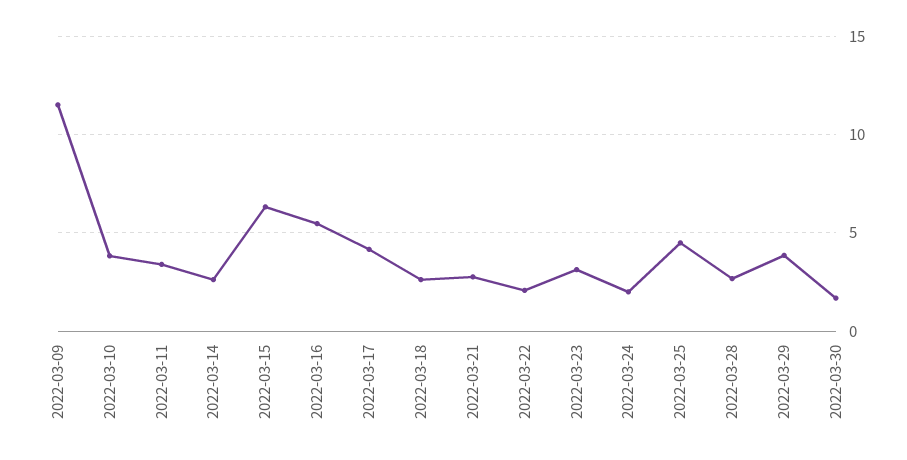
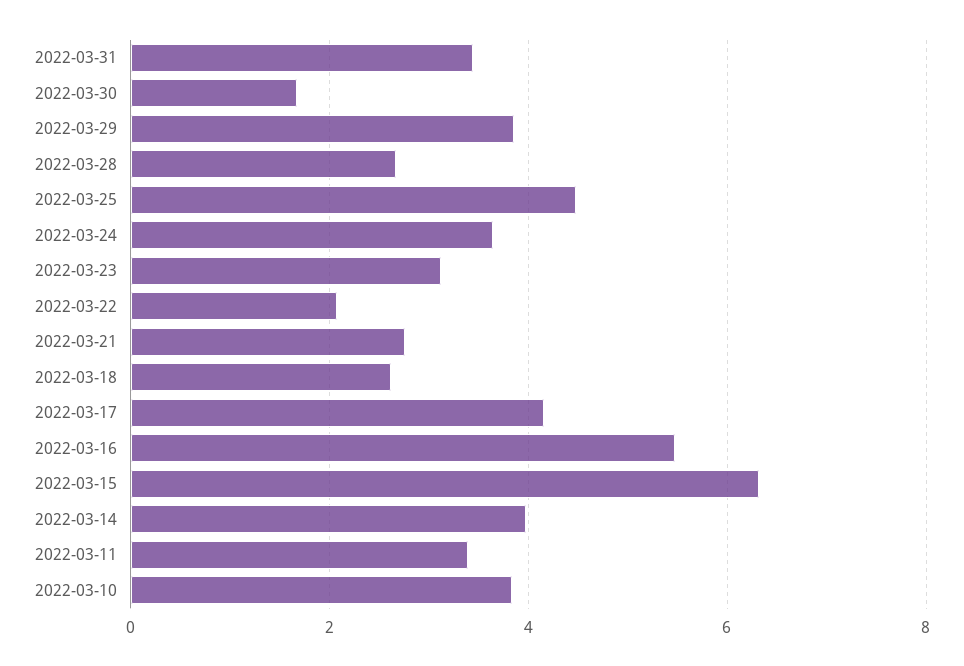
2022-03-09: 11.5 -> none
2022-03-14: 2.5 -> 4
2022-03-24: 2 -> 3.6
2022-03-31: none -> 3.4

